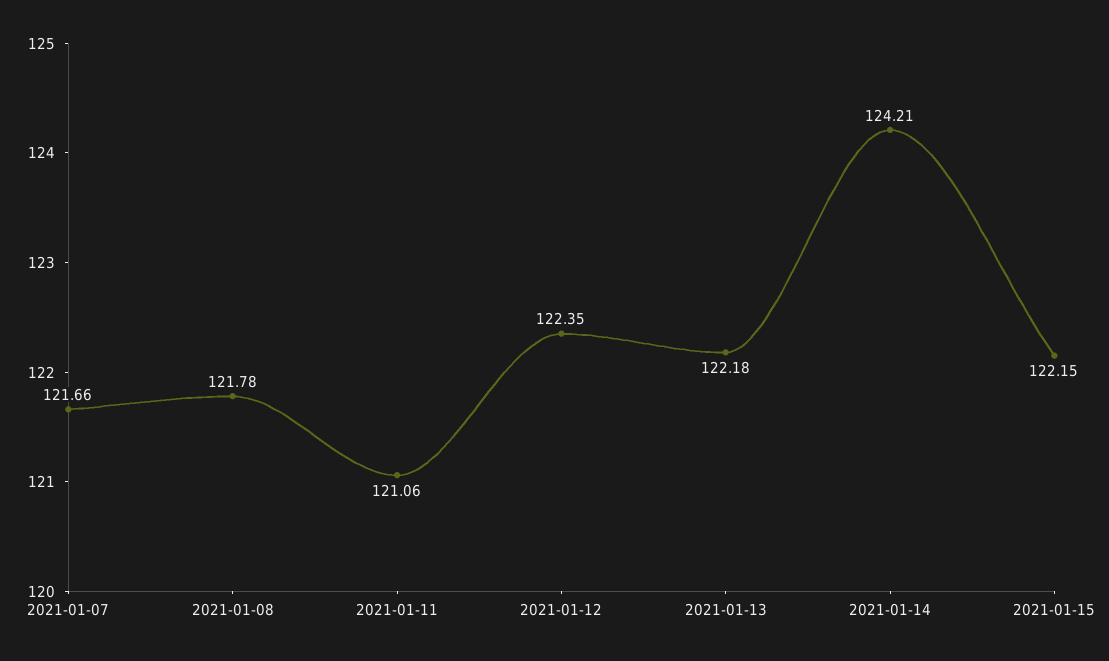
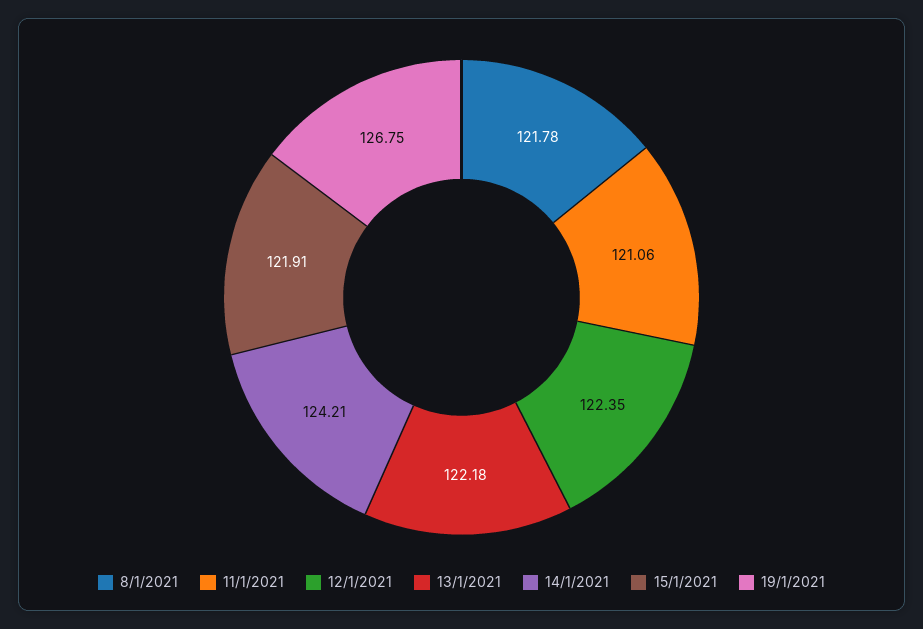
2021-01-07: 121.66 -> none
2021-01-15: 122.15 -> 121.91
19/1/2021: none -> 126.75

